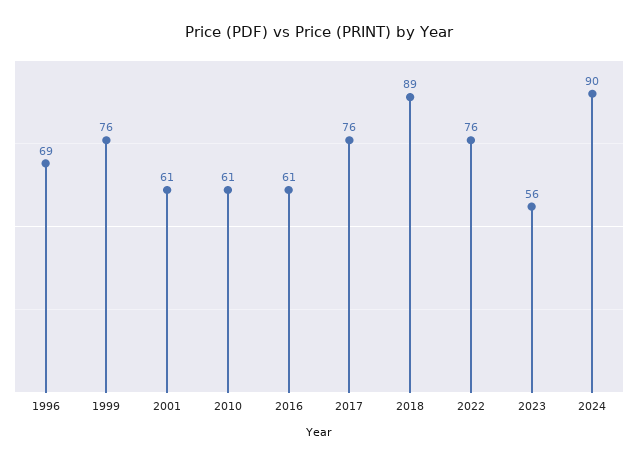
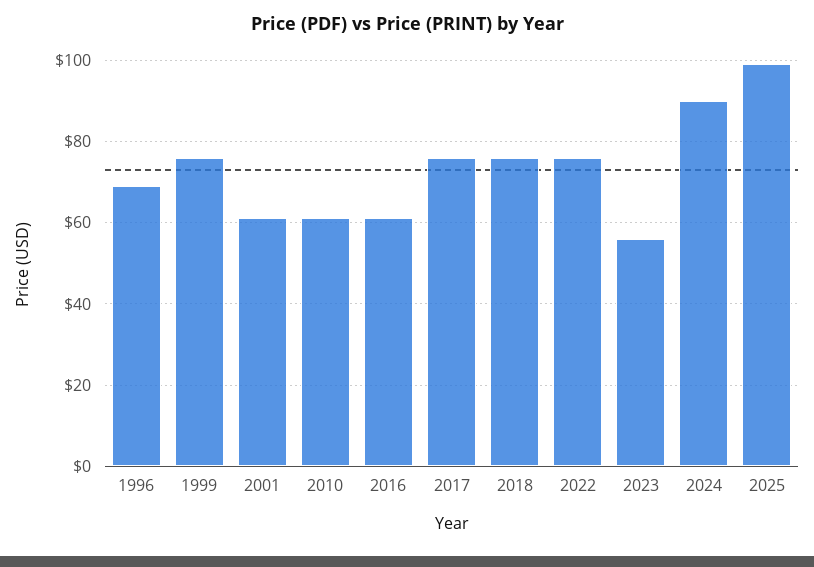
2018: 89 -> 75
2025: none -> 100

